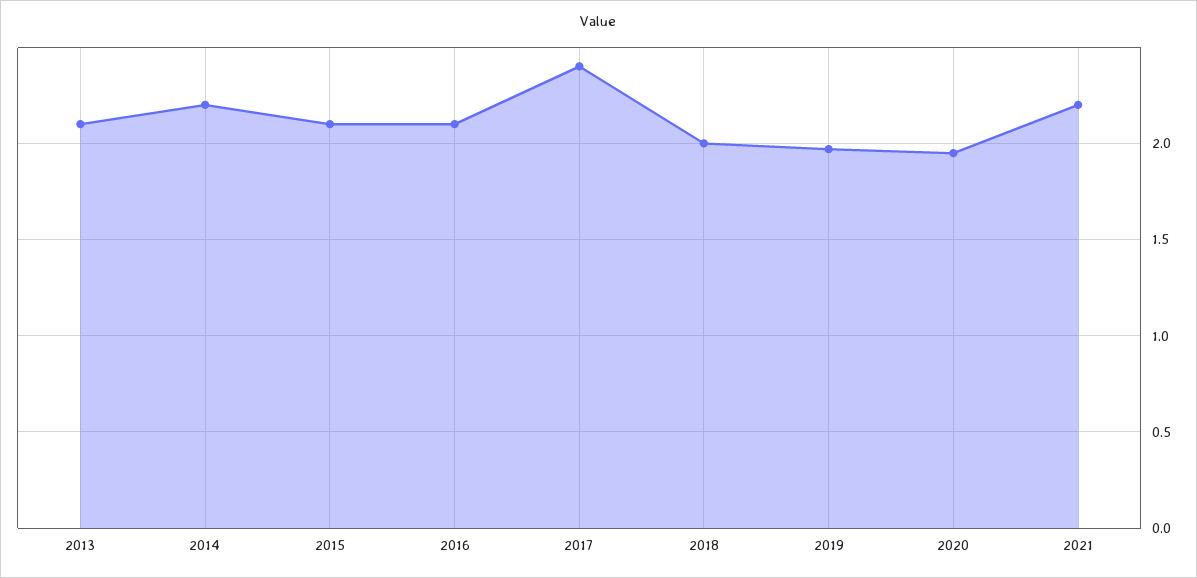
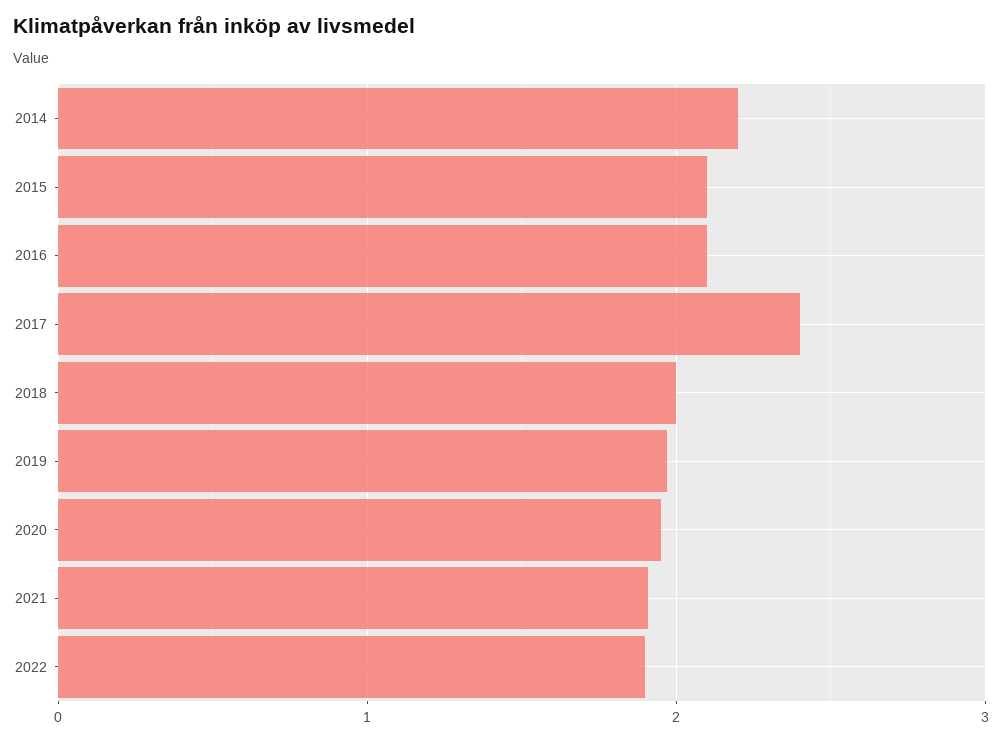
2013: 2.1 -> none
2021: 2.2 -> 1.9
2022: none -> 1.9

